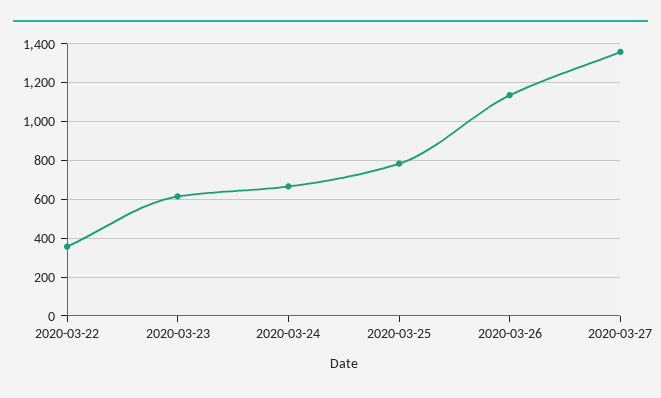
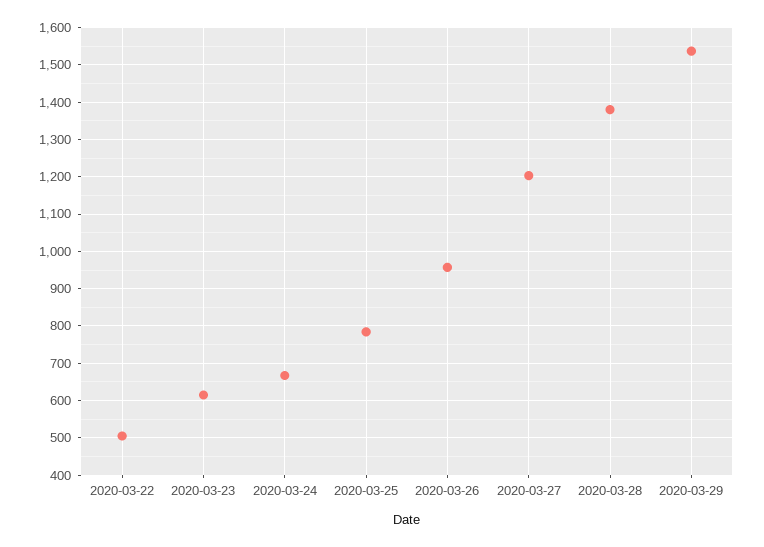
2020-03-22: 350 -> 500
2020-03-26: 1150 -> 960
2020-03-27: 1350 -> 1200
2020-03-28: none -> 1380
2020-03-29: none -> 1540

